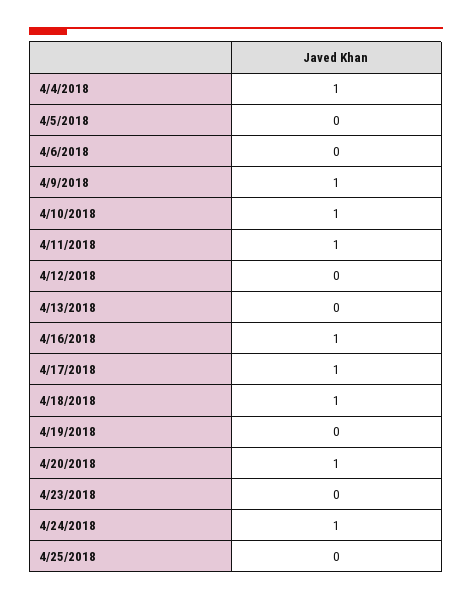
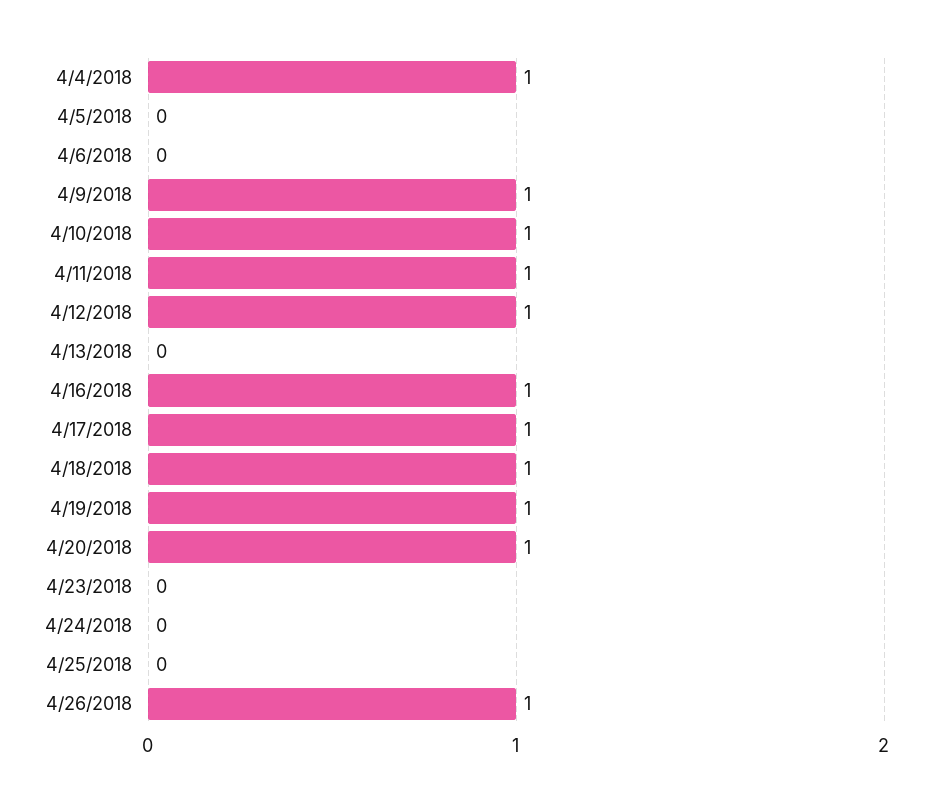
4/12/2018: 0 -> 1
4/19/2018: 0 -> 1
4/24/2018: 1 -> 0
4/26/2018: none -> 1

